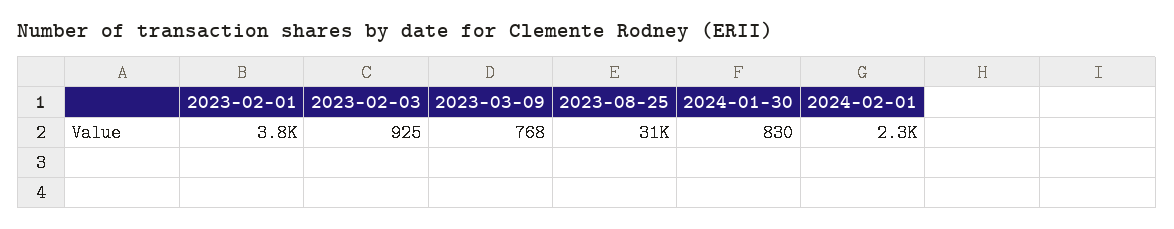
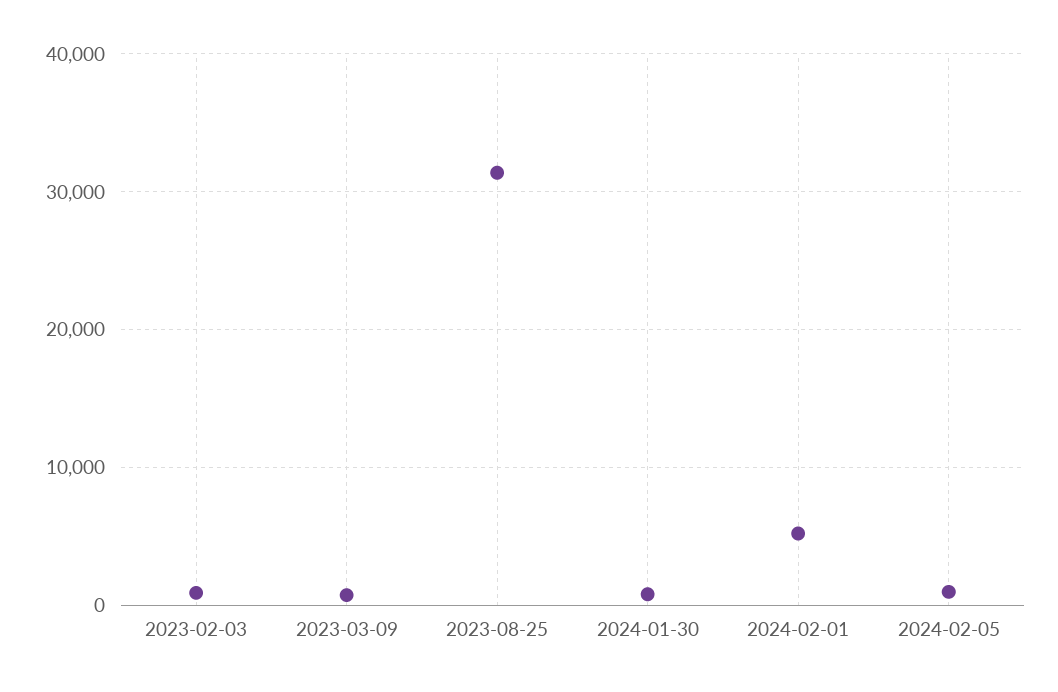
2023-02-01: 3800 -> none
2024-02-01: 2300 -> 5000
2024-02-05: none -> 1000

